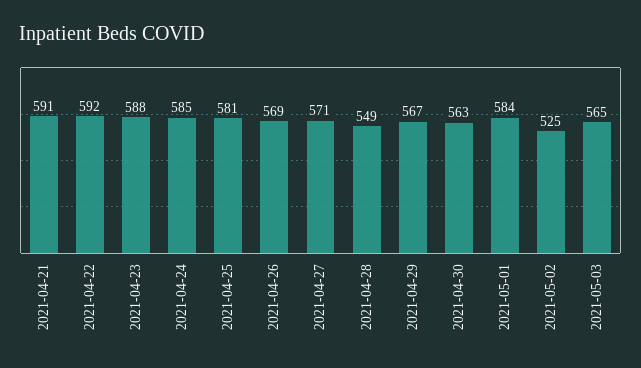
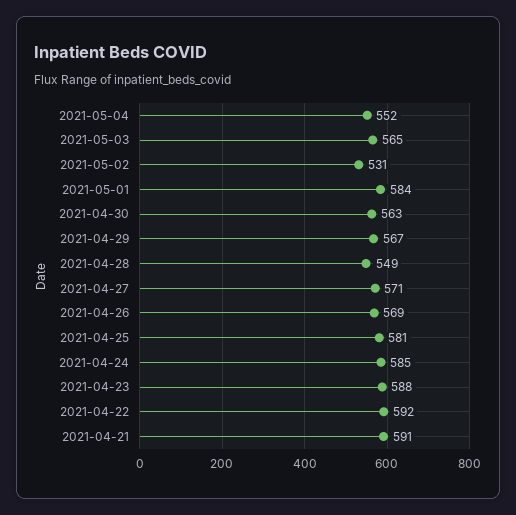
2021-05-02: 525 -> 531
2021-05-04: none -> 552

